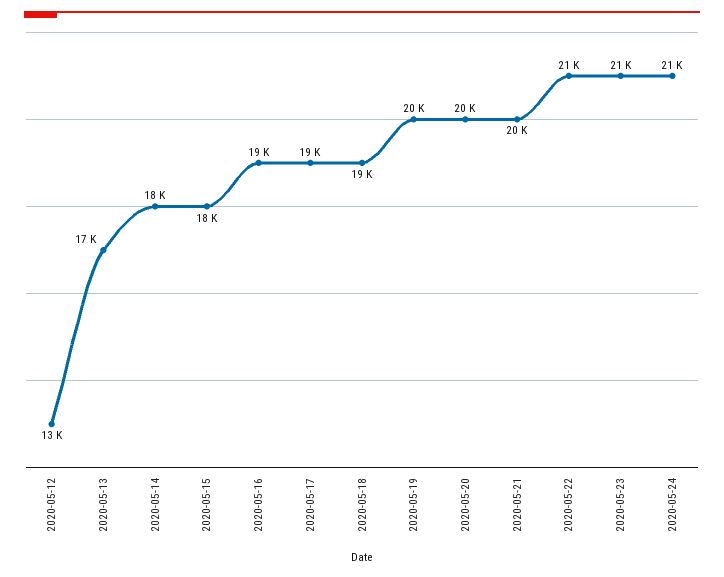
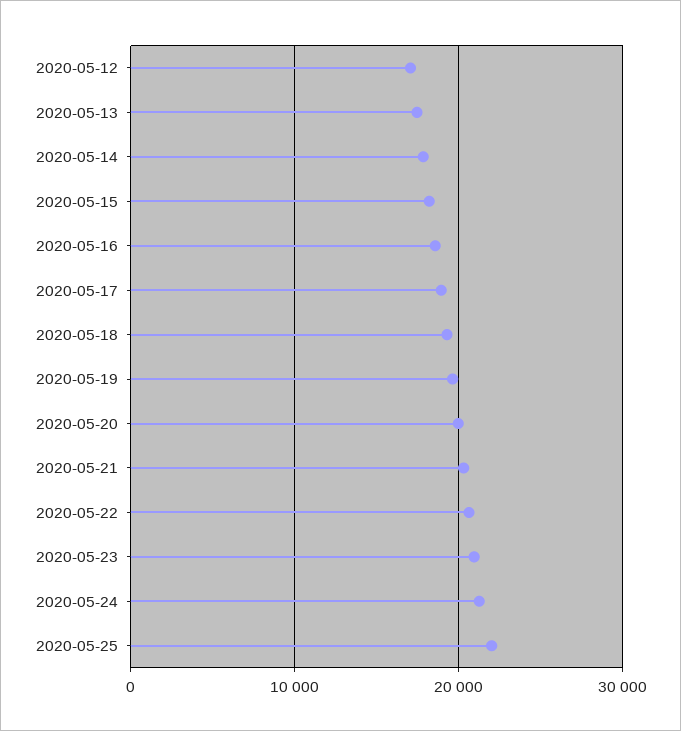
2020-05-12: 13000 -> 17000
2020-05-25: none -> 22000

